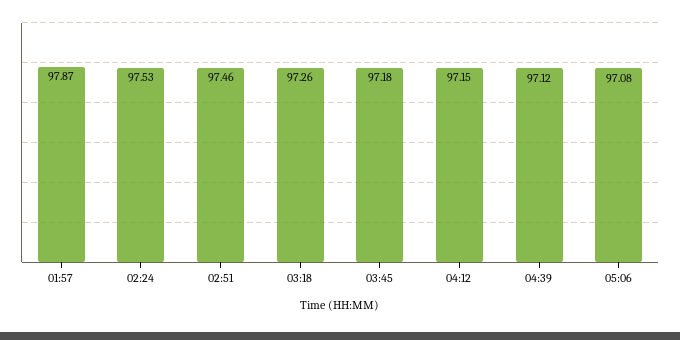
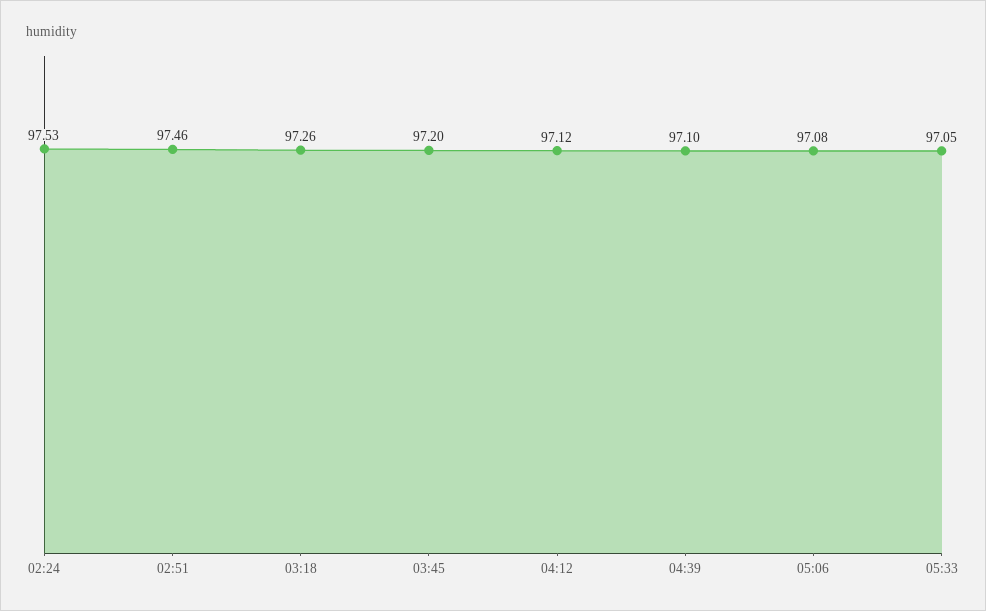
01:57: 97.87 -> none
03:45: 97.18 -> 97.2
04:12: 97.15 -> 97.12
04:39: 97.12 -> 97.1
05:33: none -> 97.05

